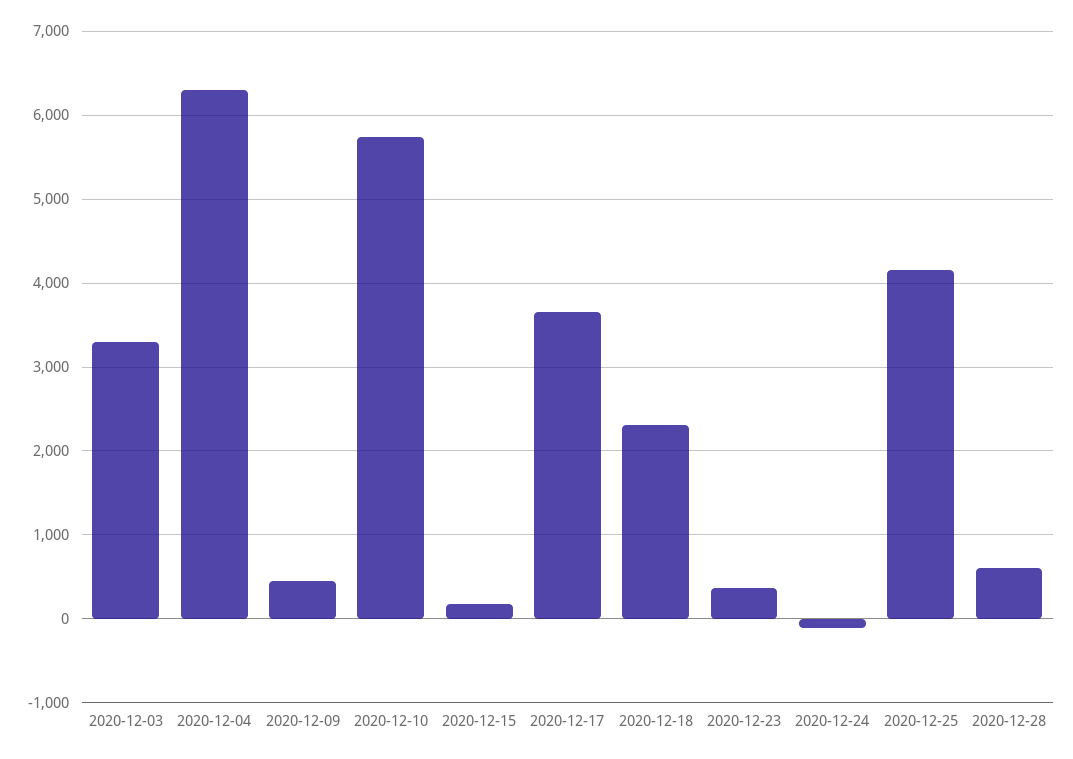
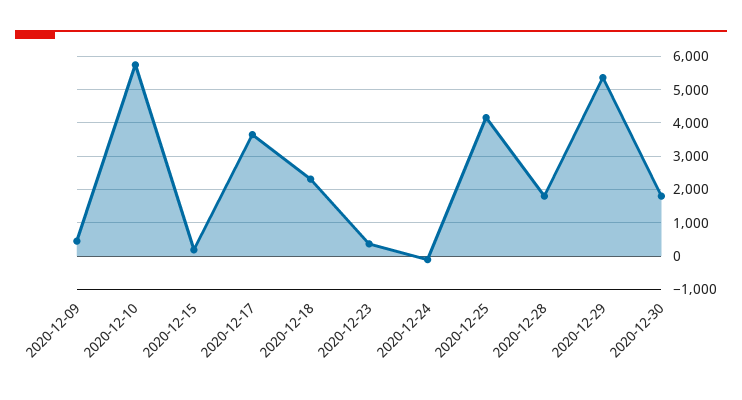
2020-12-03: 3300 -> none
2020-12-04: 6300 -> none
2020-12-28: 600 -> 1800
2020-12-29: none -> 5400
2020-12-30: none -> 1800

